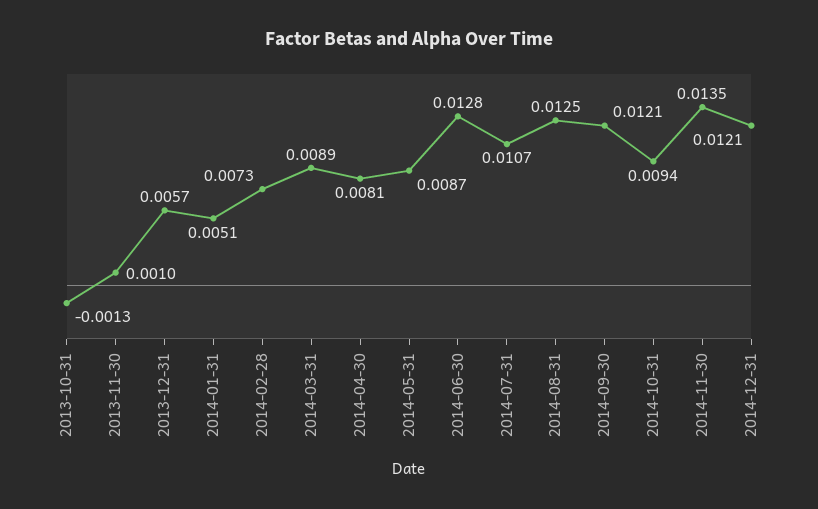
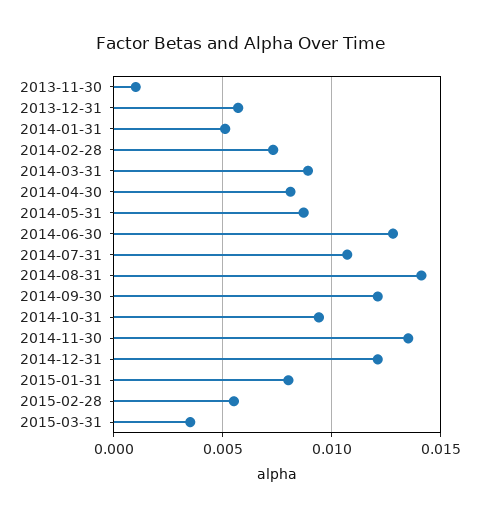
2013-10-31: -0.0013 -> none
2014-08-31: 0.0125 -> 0.014
2015-01-31: none -> 0.008
2015-02-28: none -> 0.0055
2015-03-31: none -> 0.0035

